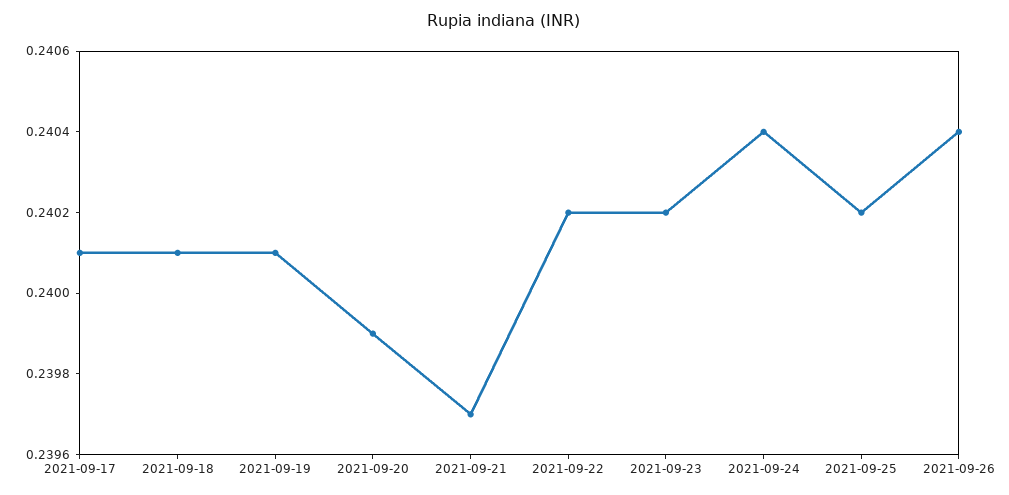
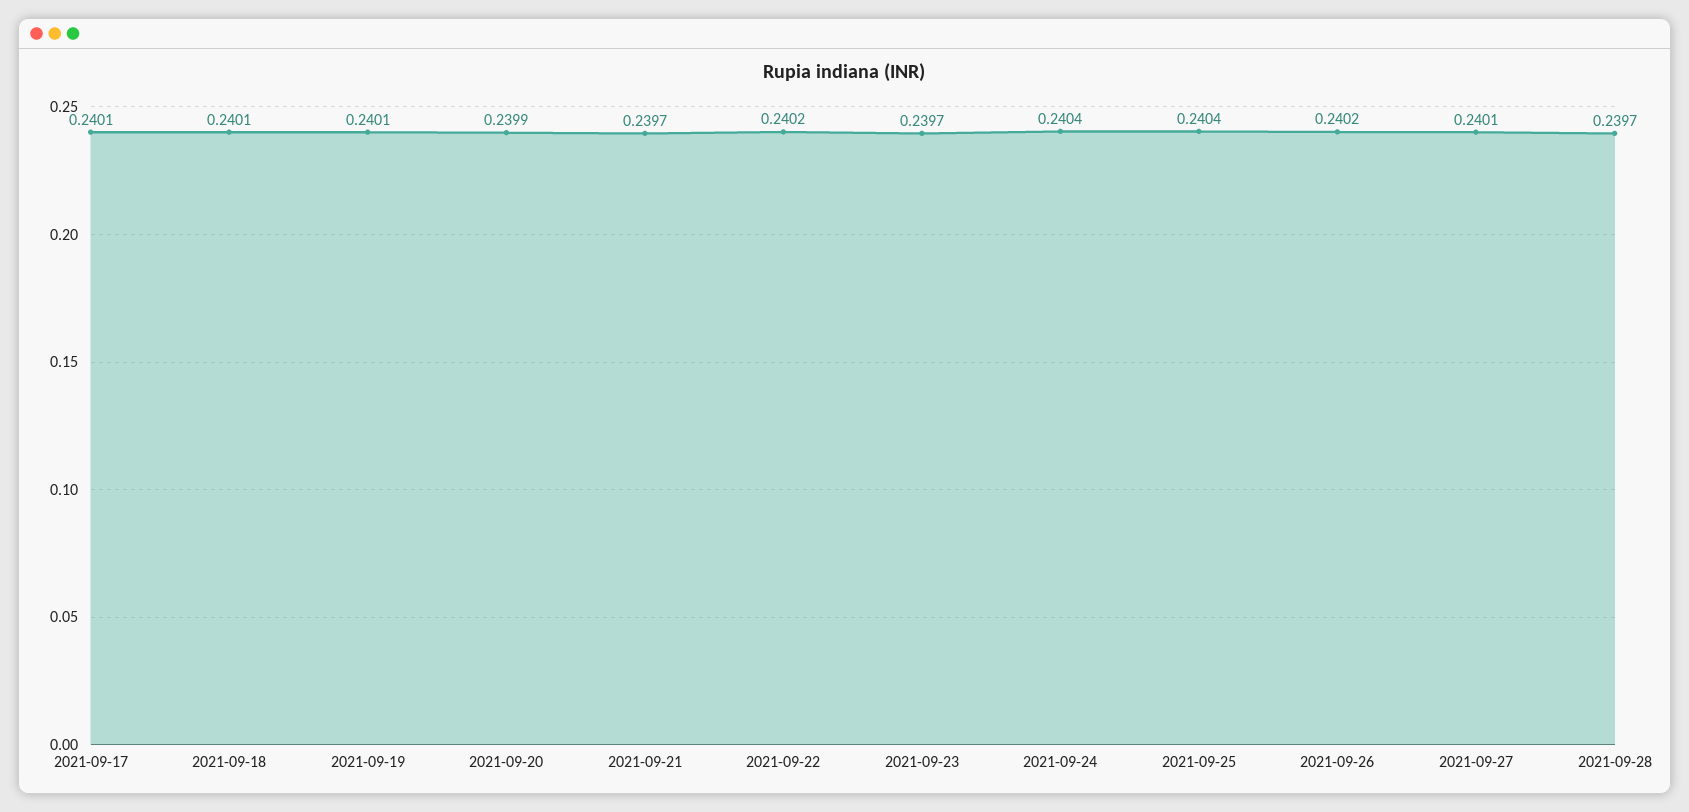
2021-09-23: 0.2402 -> 0.2397
2021-09-25: 0.2402 -> 0.2404
2021-09-26: 0.2404 -> 0.2402
2021-09-27: none -> 0.2401
2021-09-28: none -> 0.2397

